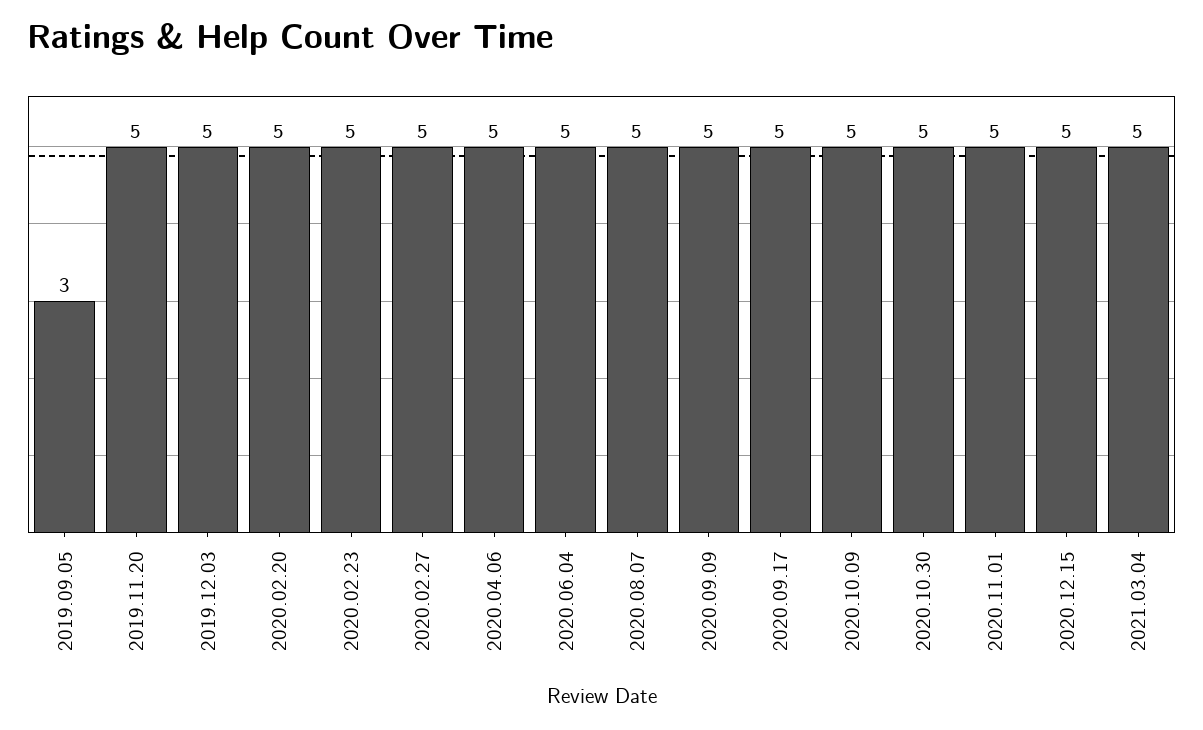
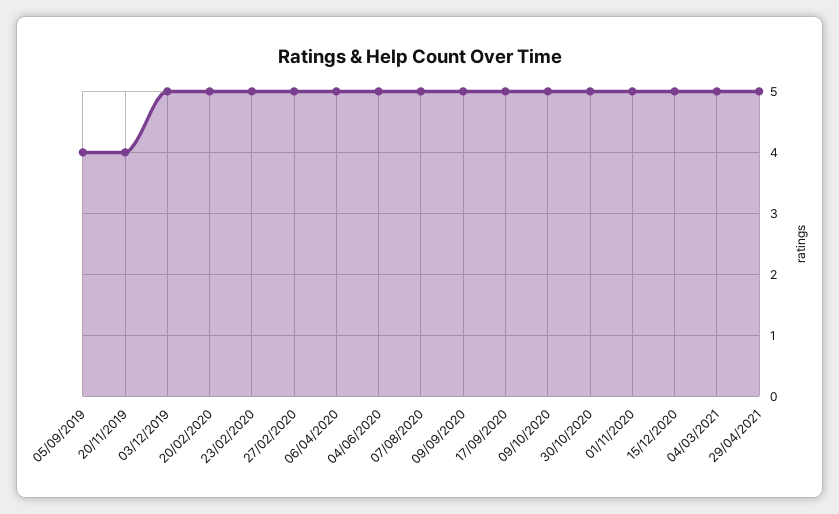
2019.09.05: 3 -> 4
2019.11.20: 5 -> 4
29/04/2021: none -> 5

